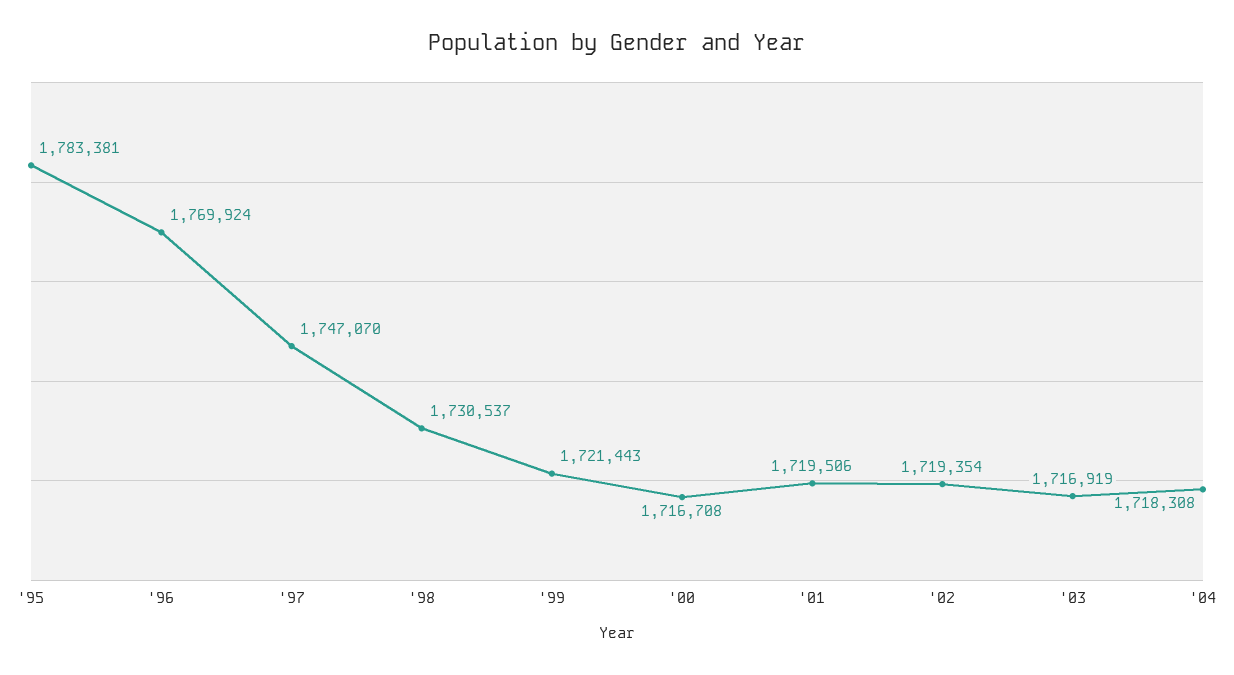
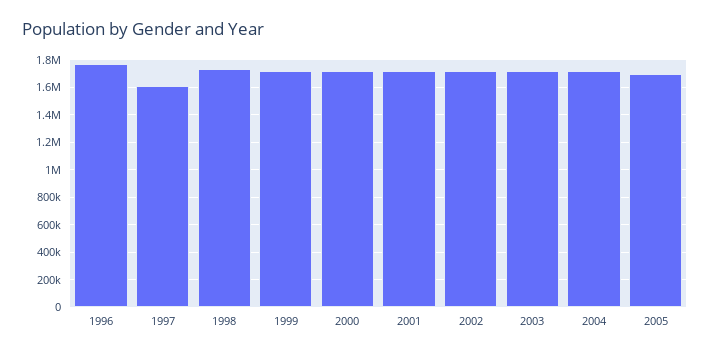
'95: 1783381 -> none
'97: 1747070 -> 1600000
2005: none -> 1700000

